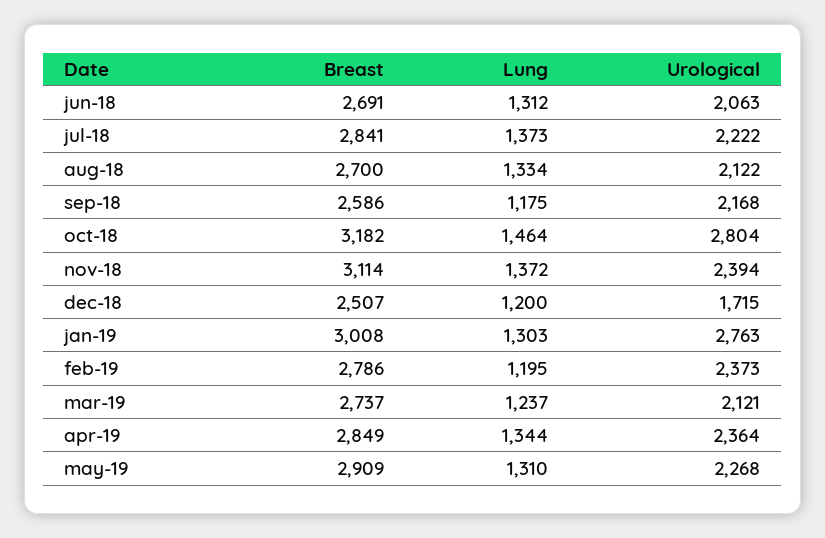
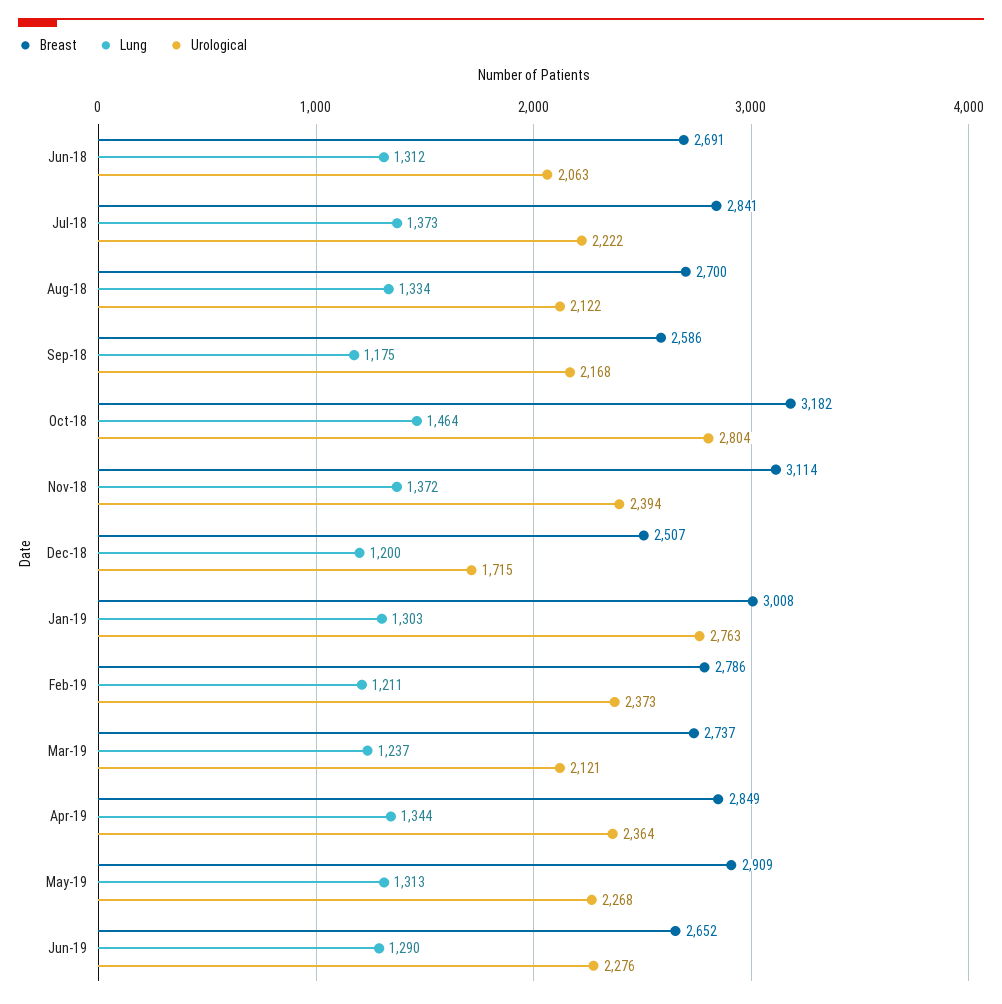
Lung, feb-19: 1195 -> 1211
Lung, may-19: 1310 -> 1313
Breast, Jun-19: none -> 2652
Lung, Jun-19: none -> 1290
Urological, Jun-19: none -> 2276

